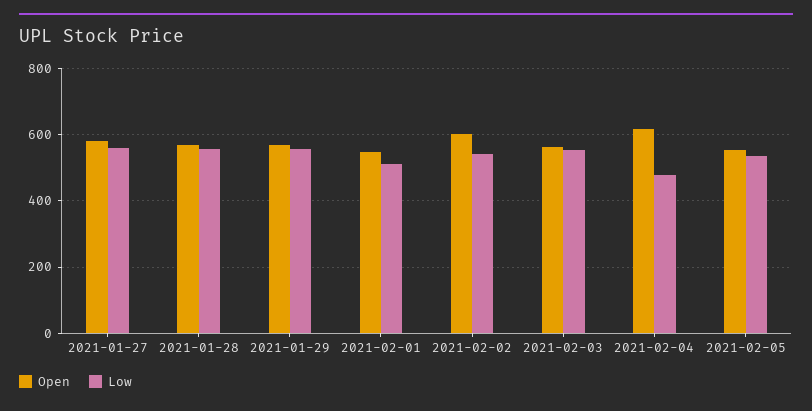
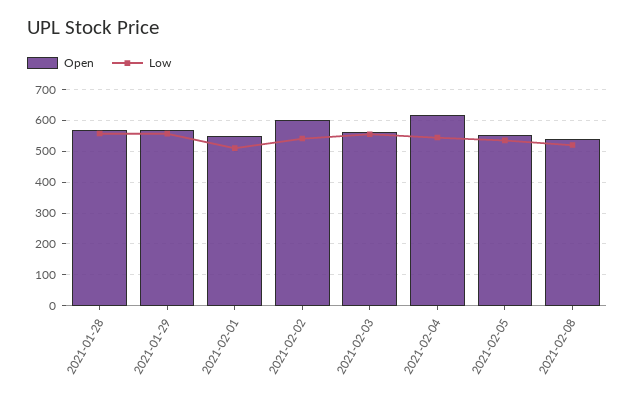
Open, 2021-01-27: 580 -> none
Low, 2021-01-27: 560 -> none
Low, 2021-02-04: 480 -> 540
Open, 2021-02-08: none -> 540
Low, 2021-02-08: none -> 520

